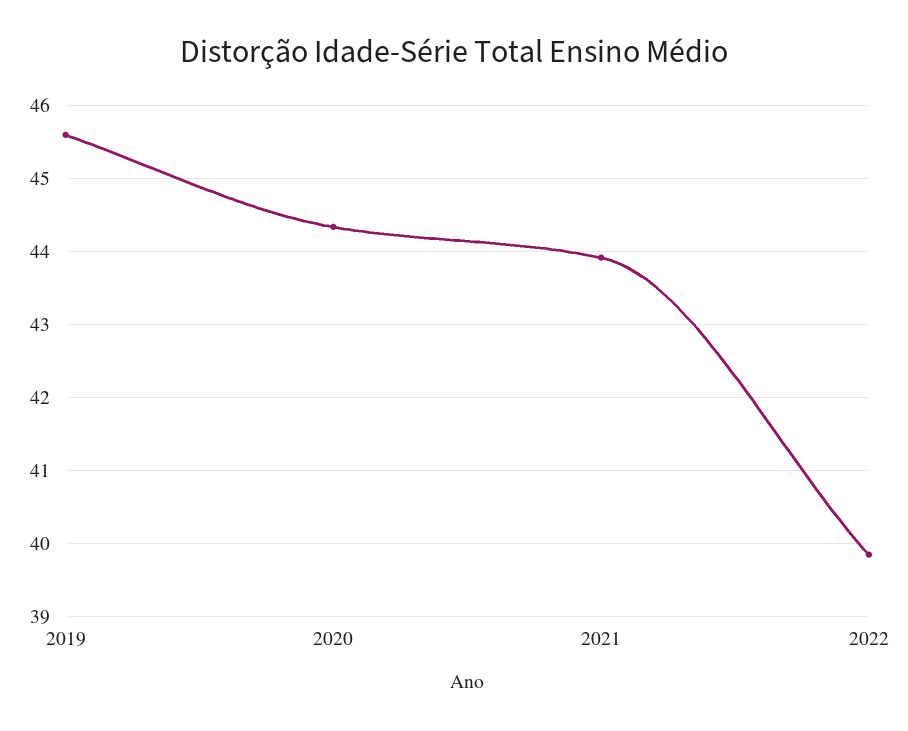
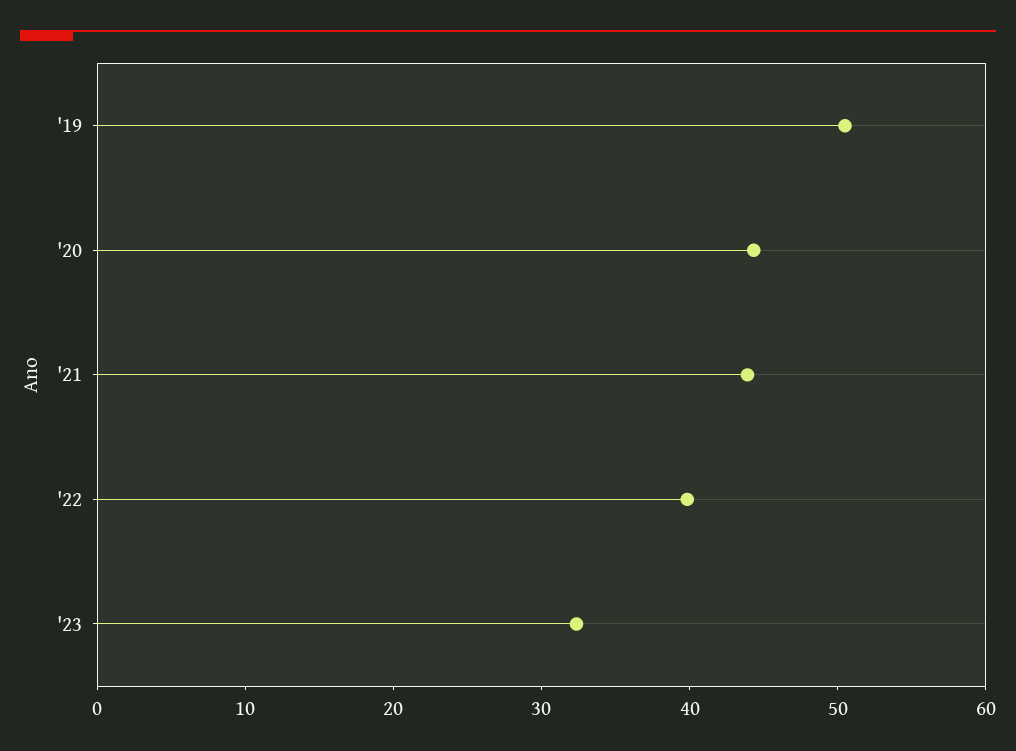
2019: 45.6 -> 50
'23: none -> 32

